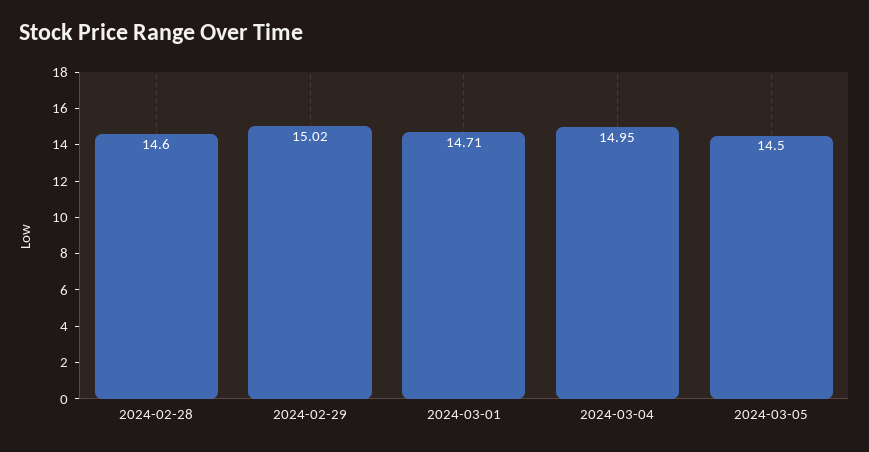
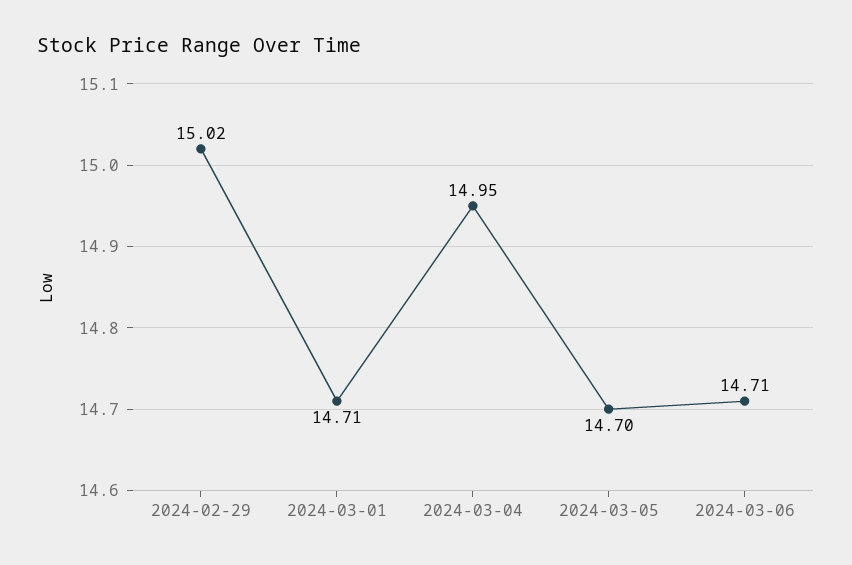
2024-02-28: 14.6 -> none
2024-03-05: 14.5 -> 14.7
2024-03-06: none -> 14.71

